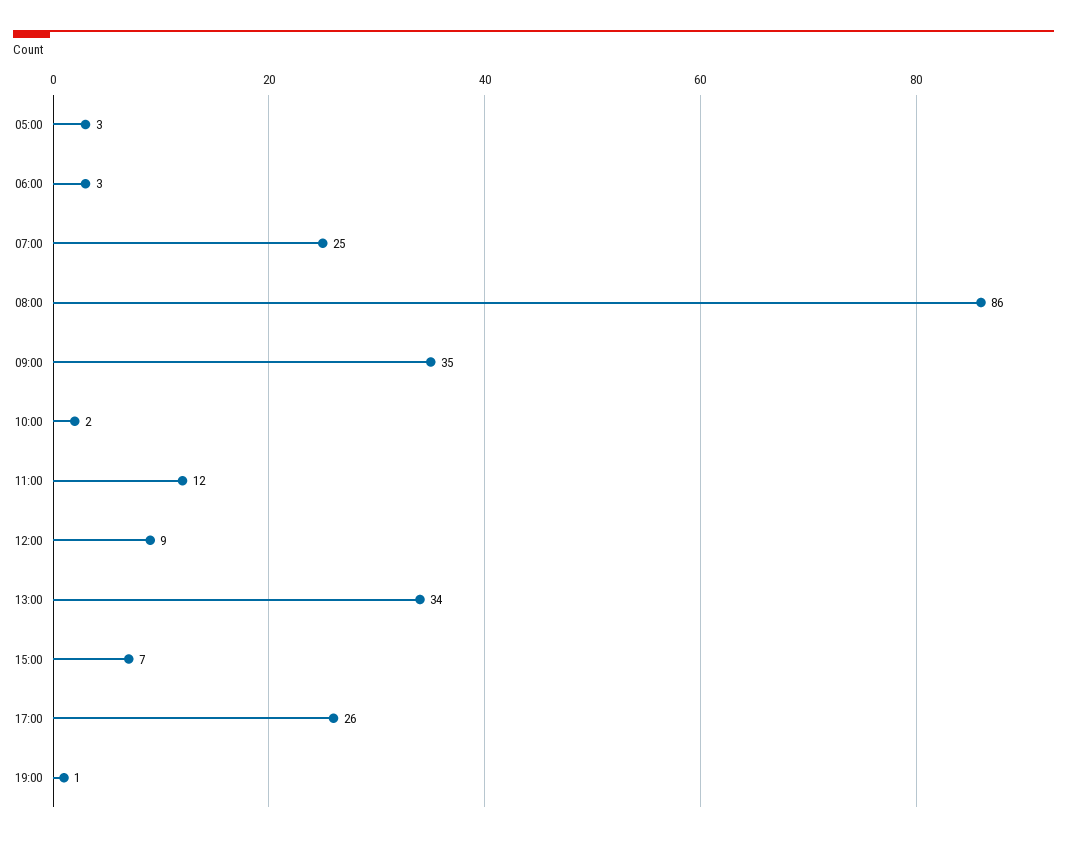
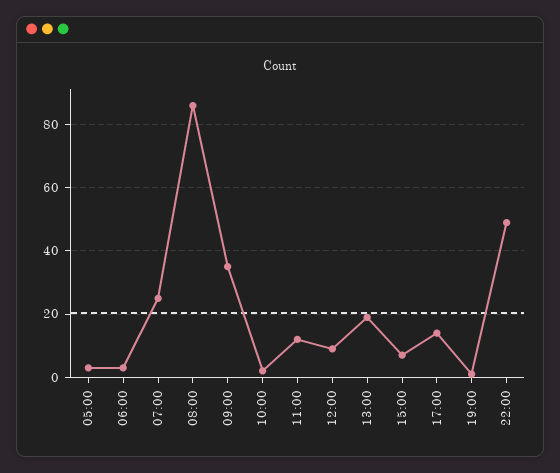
13:00: 34 -> 20
17:00: 26 -> 15
22:00: none -> 50

